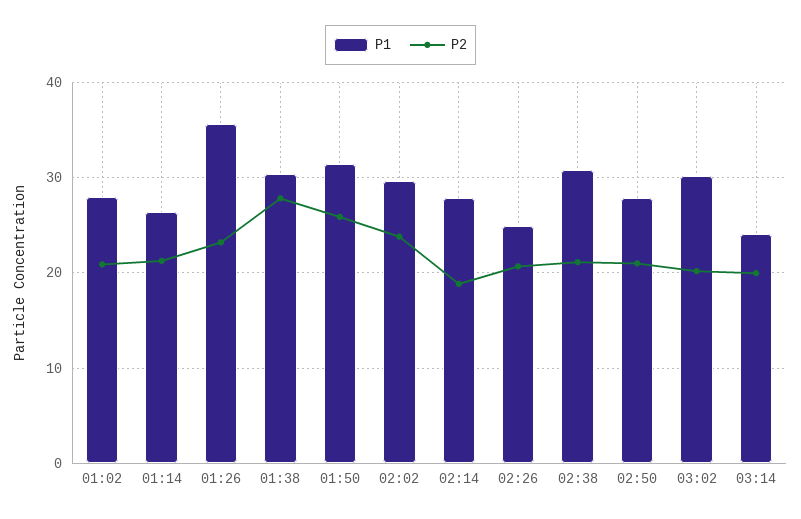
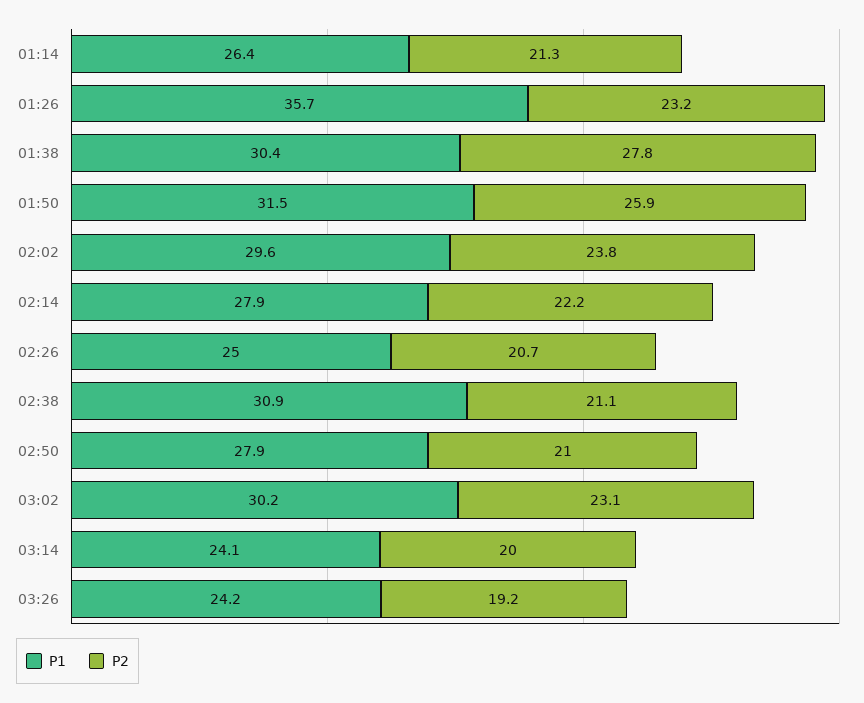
P1, 01:02: 28 -> none
P2, 01:02: 21 -> none
P2, 02:14: 19 -> 22.2
P2, 03:02: 20 -> 23.1
P1, 03:26: none -> 24.2
P2, 03:26: none -> 19.2

